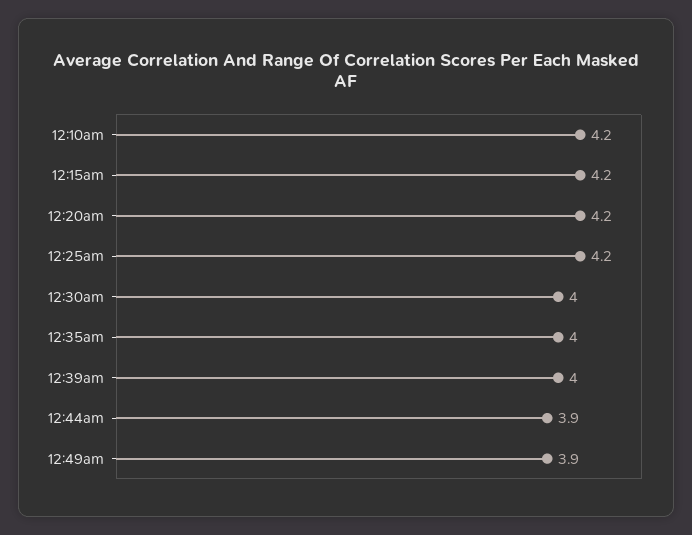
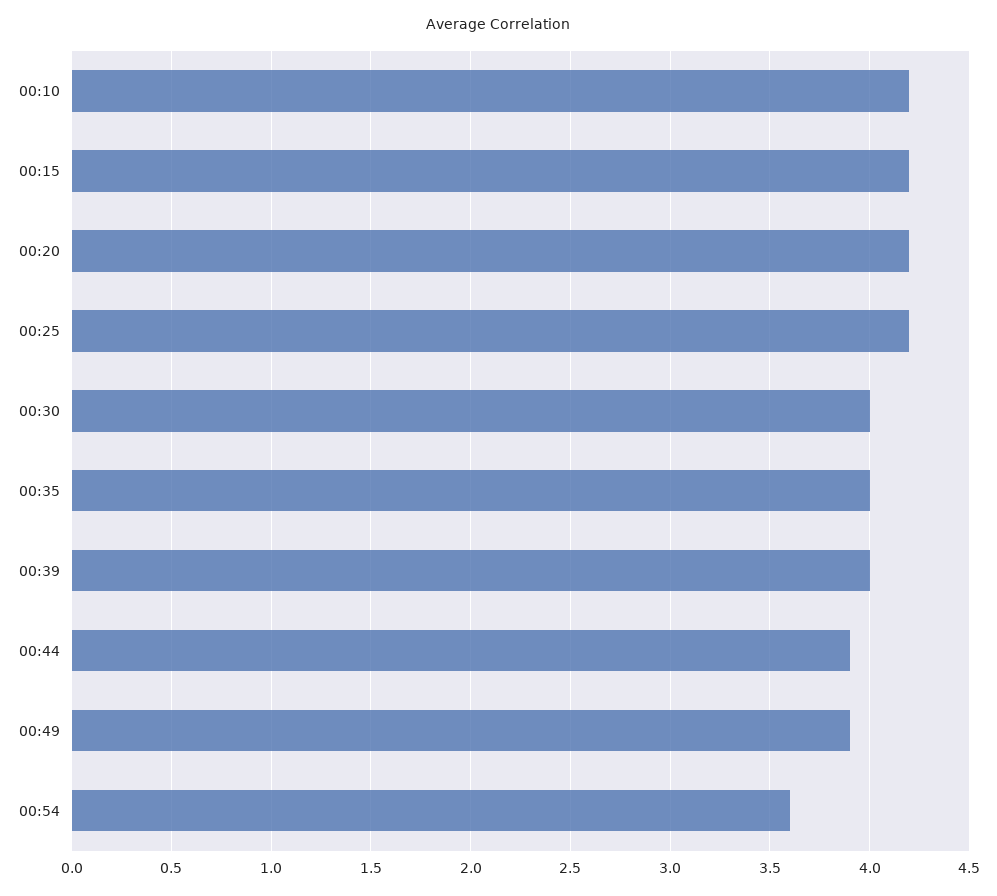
00:54: none -> 3.6

